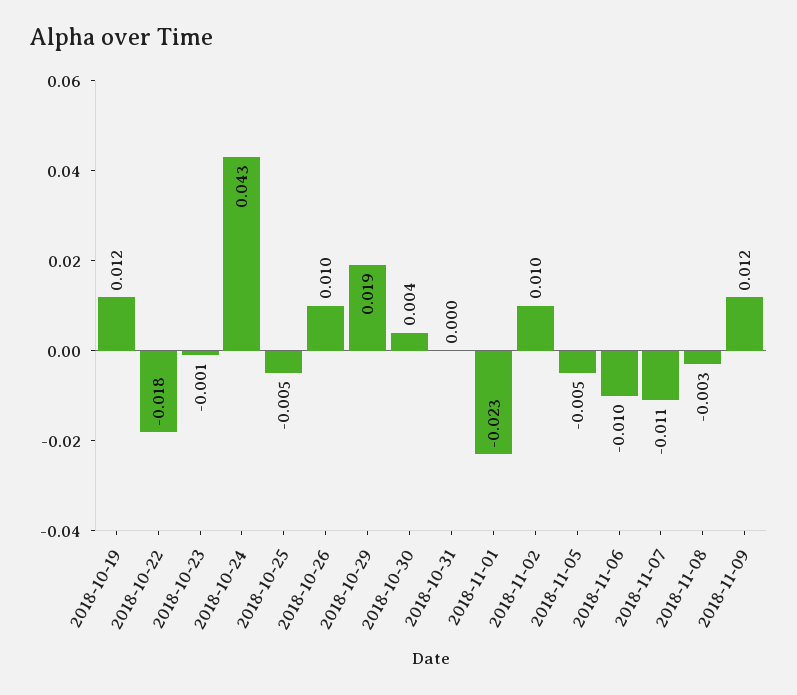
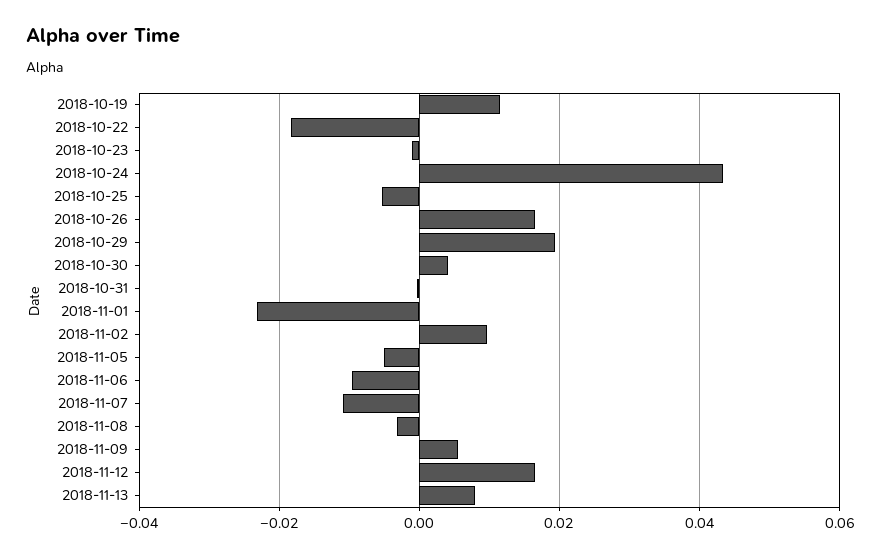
2018-10-26: 0.01 -> 0.016
2018-11-09: 0.012 -> 0.006
2018-11-12: none -> 0.016
2018-11-13: none -> 0.008

